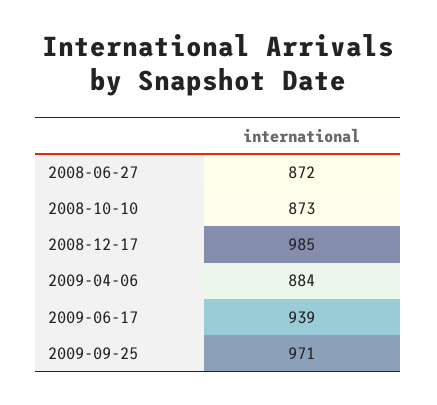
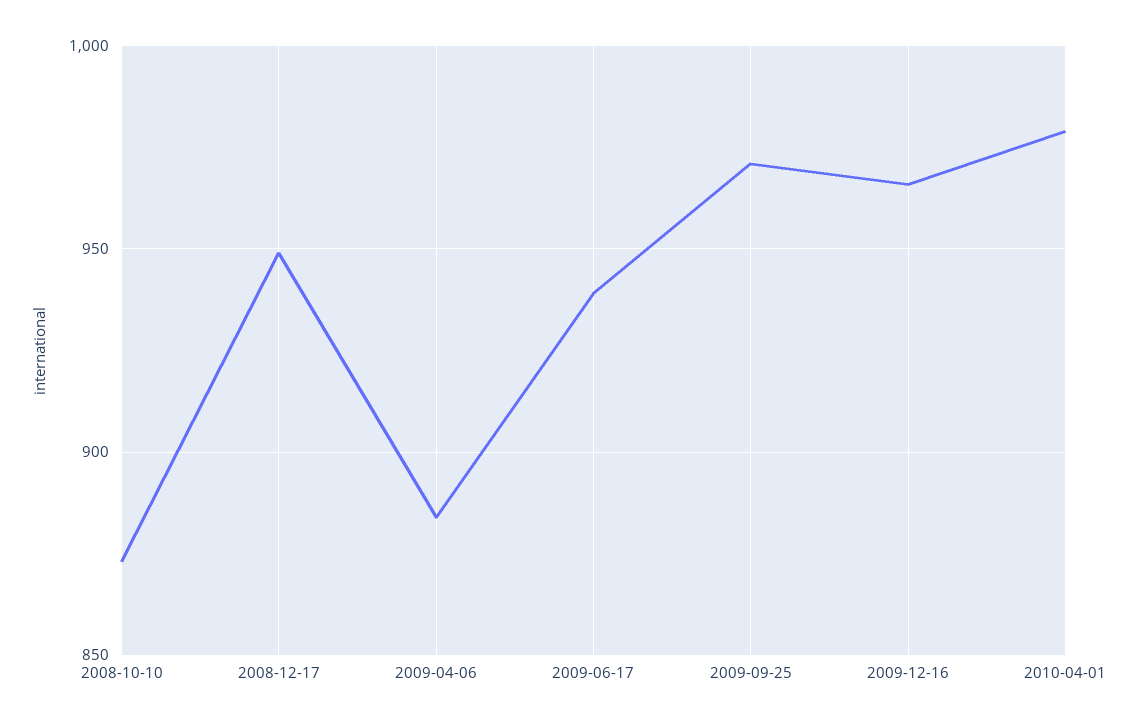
2008-06-27: 872 -> none
2008-12-17: 985 -> 950
2009-12-16: none -> 965
2010-04-01: none -> 980

